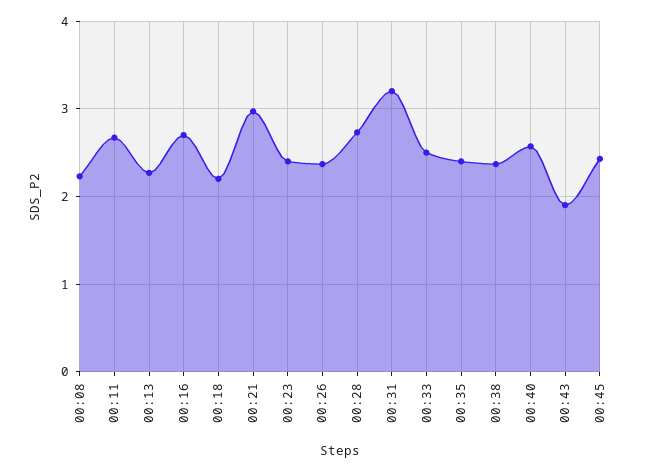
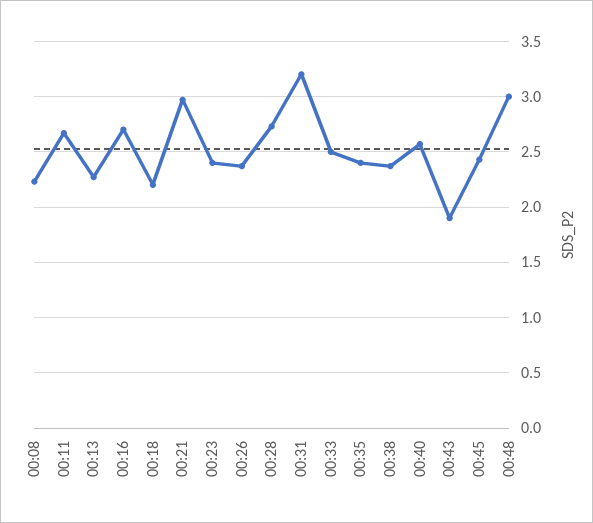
00:48: none -> 3

